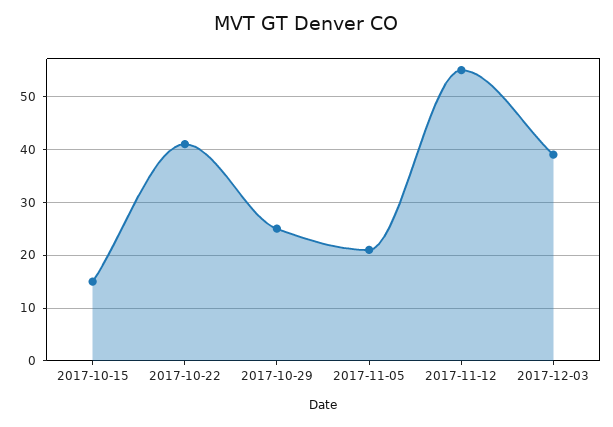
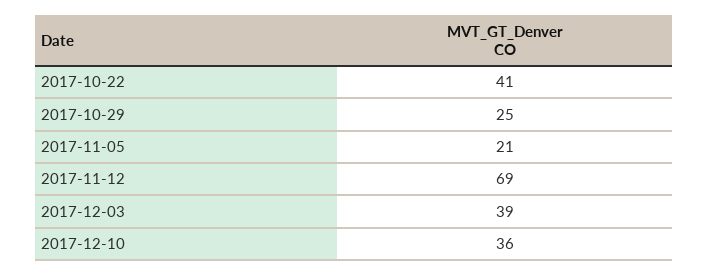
2017-10-15: 15 -> none
2017-11-12: 55 -> 69
2017-12-10: none -> 36

